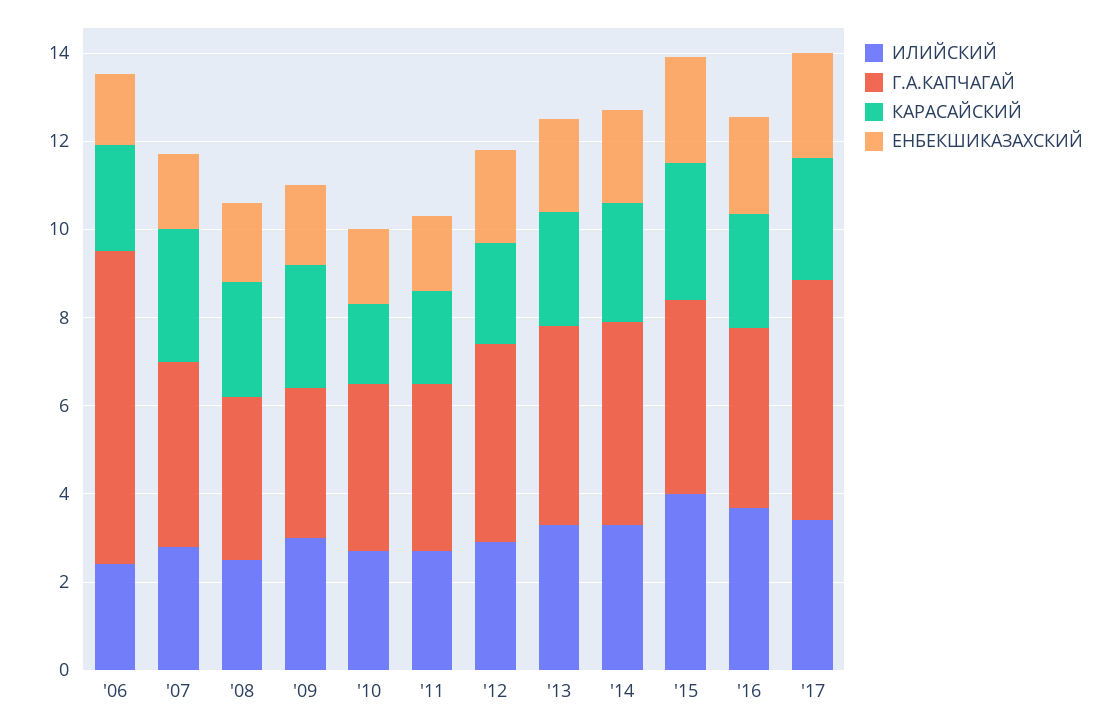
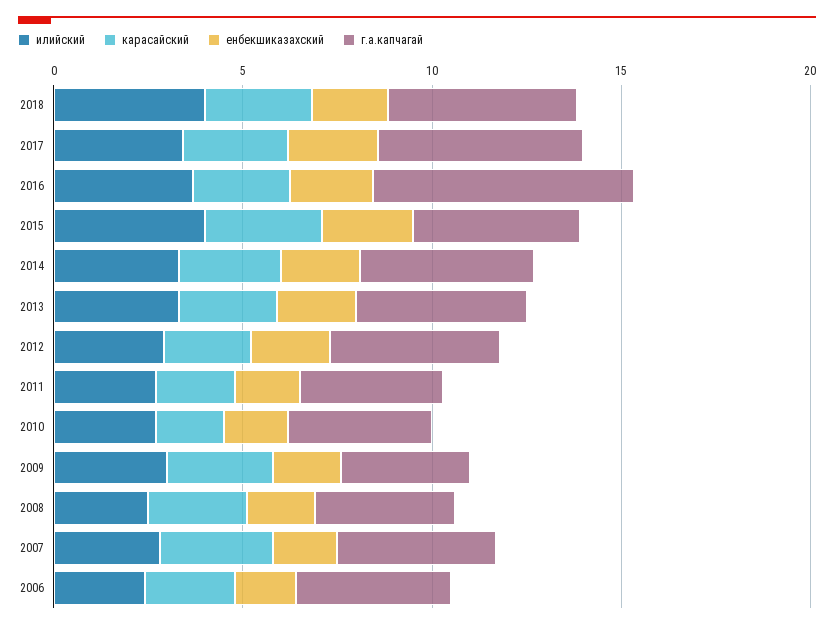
Г.А.КАПЧАГАЙ, '06: 7 -> 4
Г.А.КАПЧАГАЙ, '16: 4 -> 7
ИЛИЙСКИЙ, 2018: none -> 4
КАРАСАЙСКИЙ, 2018: none -> 3
ЕНБЕКШИКАЗАХСКИЙ, 2018: none -> 2
Г.А.КАПЧАГАЙ, 2018: none -> 5

